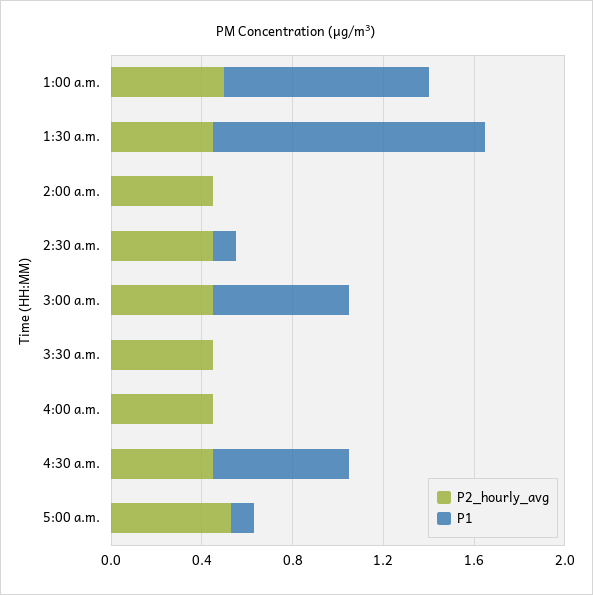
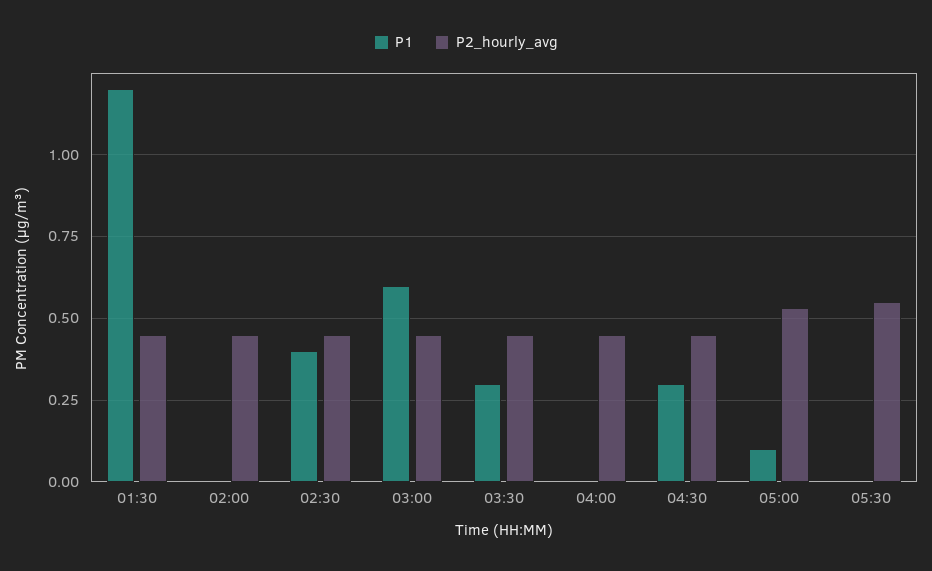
P2_hourly_avg, 1:00 a.m.: 0.5 -> none
P1, 1:00 a.m.: 0.9 -> none
P1, 2:30 a.m.: 0.1 -> 0.4
P1, 3:30 a.m.: 0 -> 0.3
P1, 4:30 a.m.: 0.6 -> 0.3
P1, 05:30: none -> 0
P2_hourly_avg, 05:30: none -> 0.55

